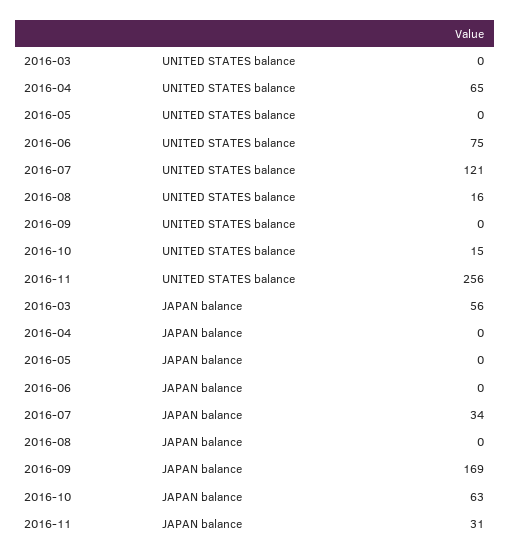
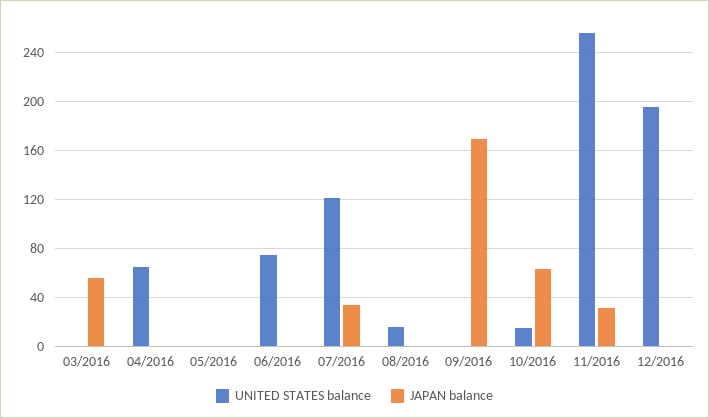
UNITED STATES balance, 12/2016: none -> 195
JAPAN balance, 12/2016: none -> 0

